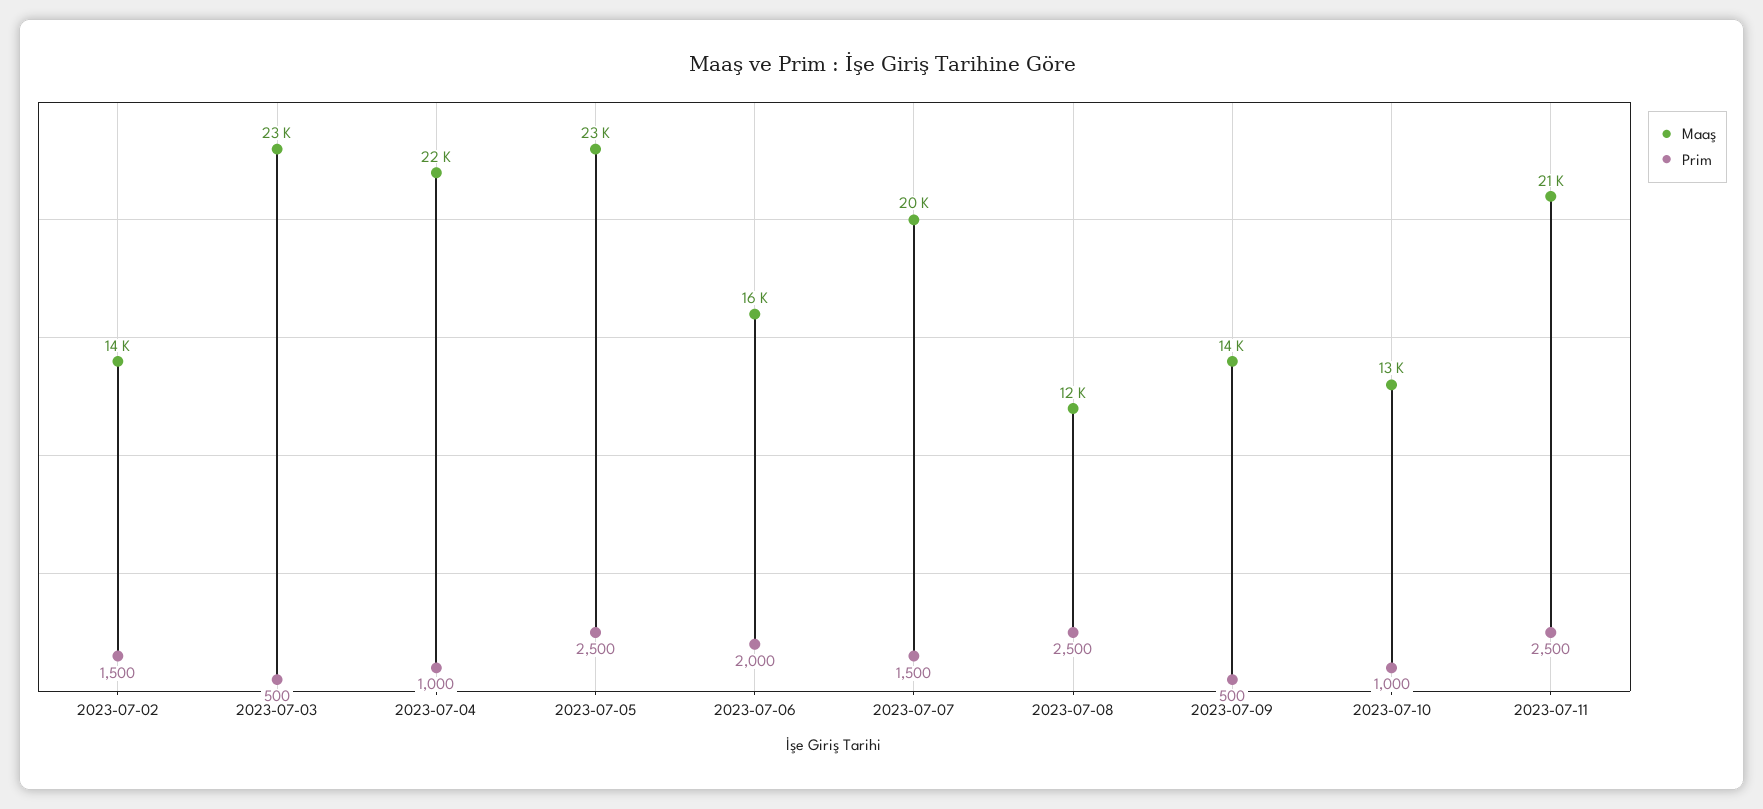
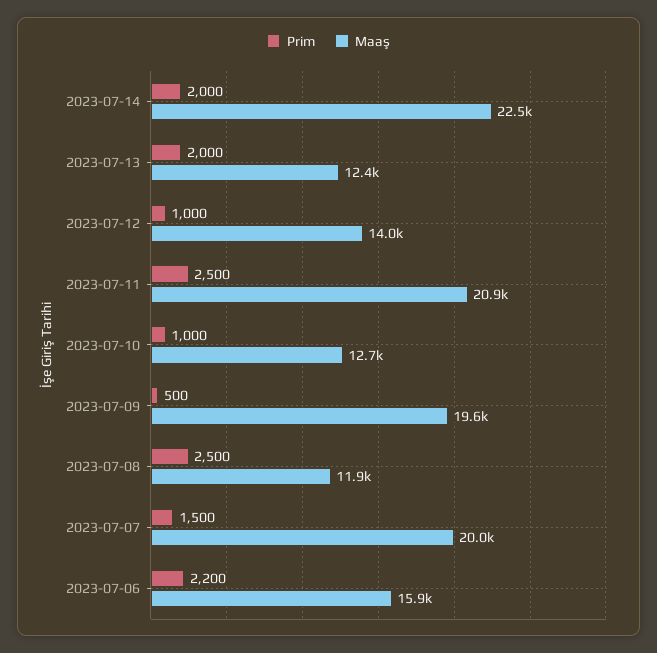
Maaş, 2023-07-02: 14000 -> none
Prim, 2023-07-02: 1500 -> none
Maaş, 2023-07-03: 23000 -> none
Prim, 2023-07-03: 500 -> none
Maaş, 2023-07-04: 22000 -> none
Prim, 2023-07-04: 1000 -> none
Maaş, 2023-07-05: 23000 -> none
Prim, 2023-07-05: 2500 -> none
Prim, 2023-07-06: 2000 -> 2200
Maaş, 2023-07-09: 14000 -> 19600
Prim, 2023-07-14: none -> 2000
Maaş, 2023-07-14: none -> 22500
Prim, 2023-07-13: none -> 2000
Maaş, 2023-07-13: none -> 12400
Prim, 2023-07-12: none -> 1000
Maaş, 2023-07-12: none -> 14000

